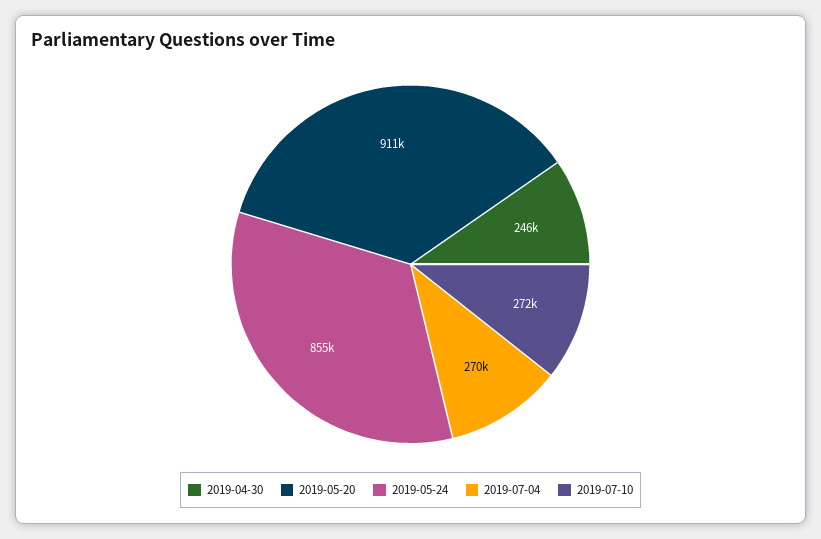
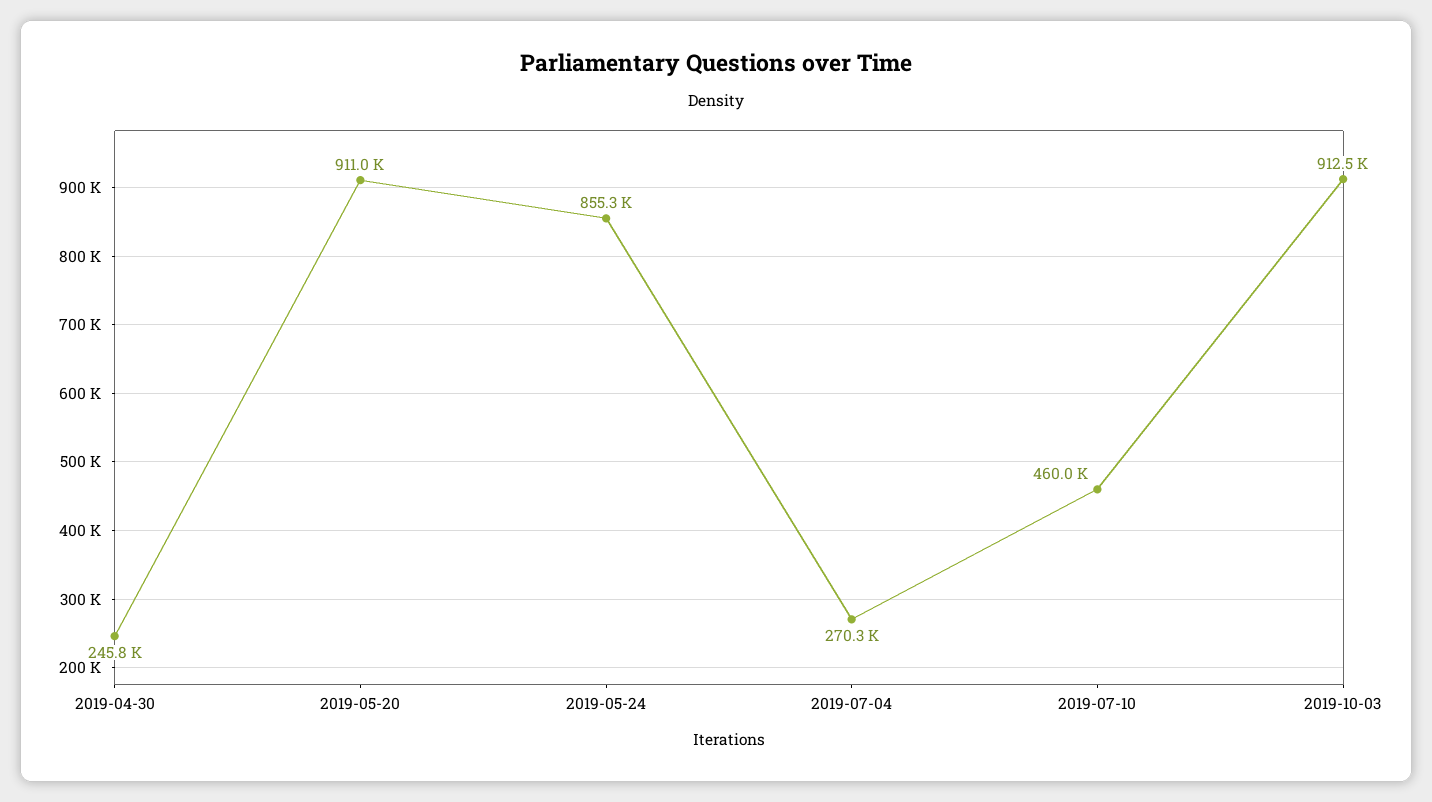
2019-07-10: 272000 -> 460000
2019-10-03: none -> 912500

